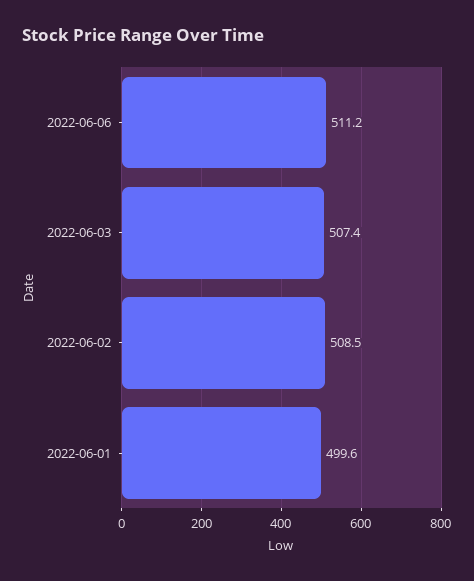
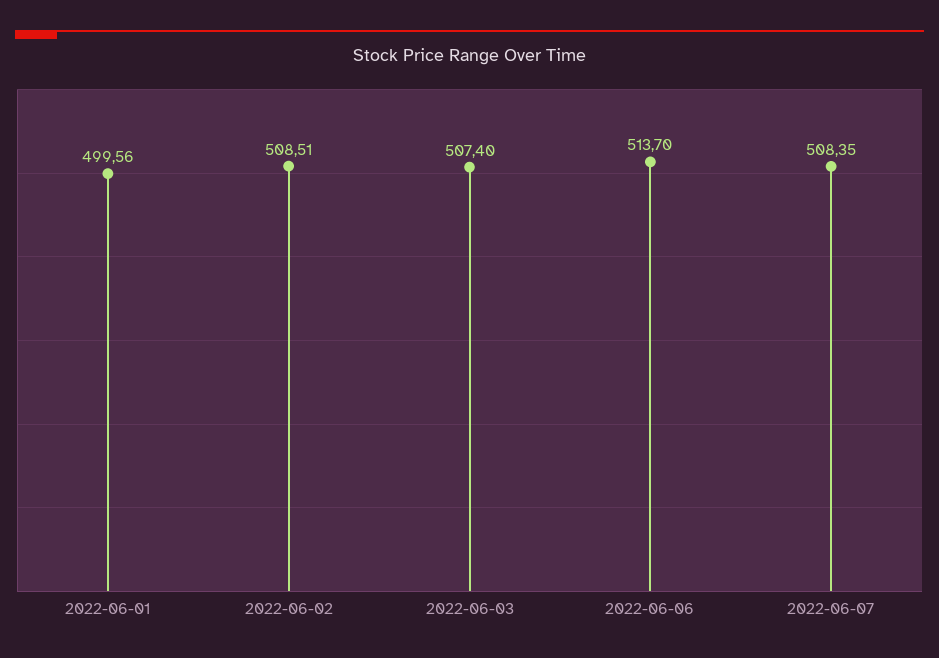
2022-06-06: 511.2 -> 513.7
2022-06-07: none -> 508.35

